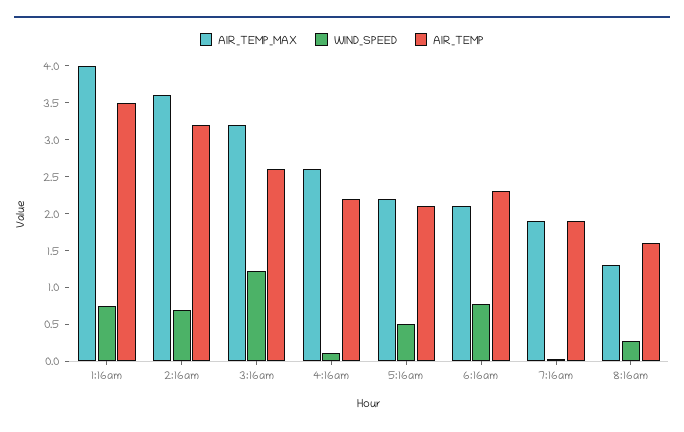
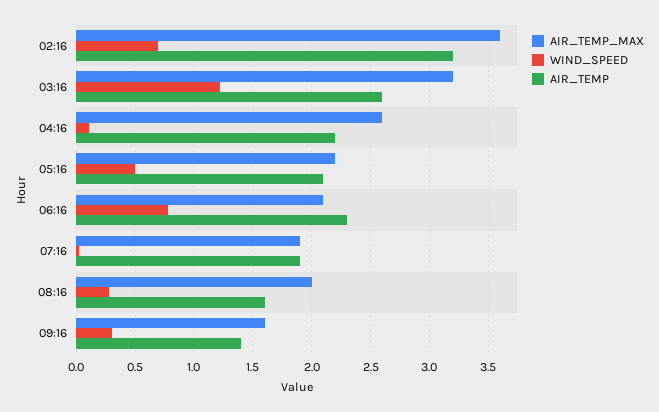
AIR_TEMP_MAX, 1:16am: 4 -> none
WIND_SPEED, 1:16am: 0.75 -> none
AIR_TEMP, 1:16am: 3.5 -> none
AIR_TEMP_MAX, 8:16am: 1.25 -> 2
AIR_TEMP_MAX, 09:16: none -> 1.6
WIND_SPEED, 09:16: none -> 0.3
AIR_TEMP, 09:16: none -> 1.4

